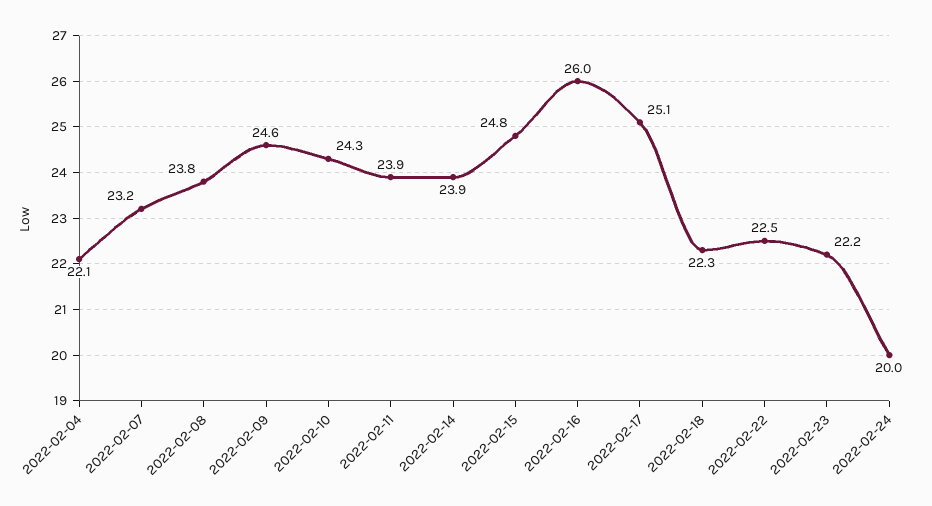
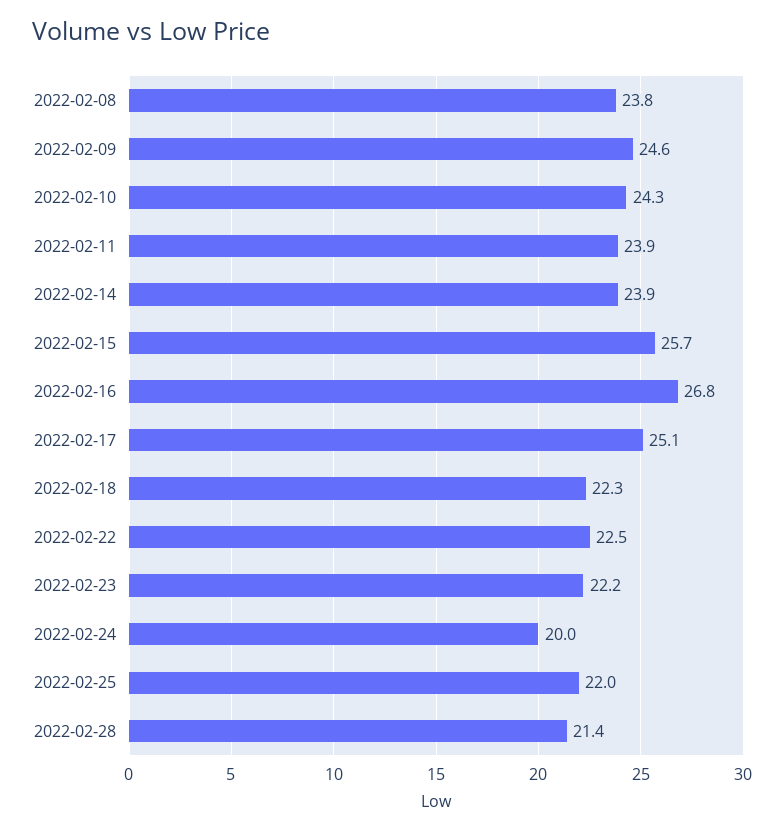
2022-02-04: 22.1 -> none
2022-02-07: 23.2 -> none
2022-02-15: 24.8 -> 25.7
2022-02-16: 26 -> 26.8
2022-02-25: none -> 22
2022-02-28: none -> 21.4

